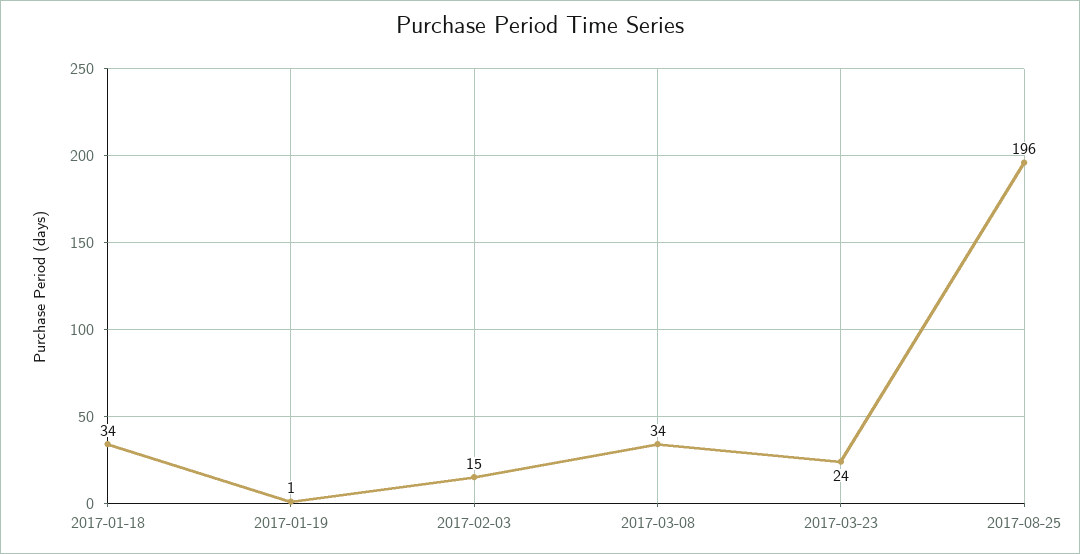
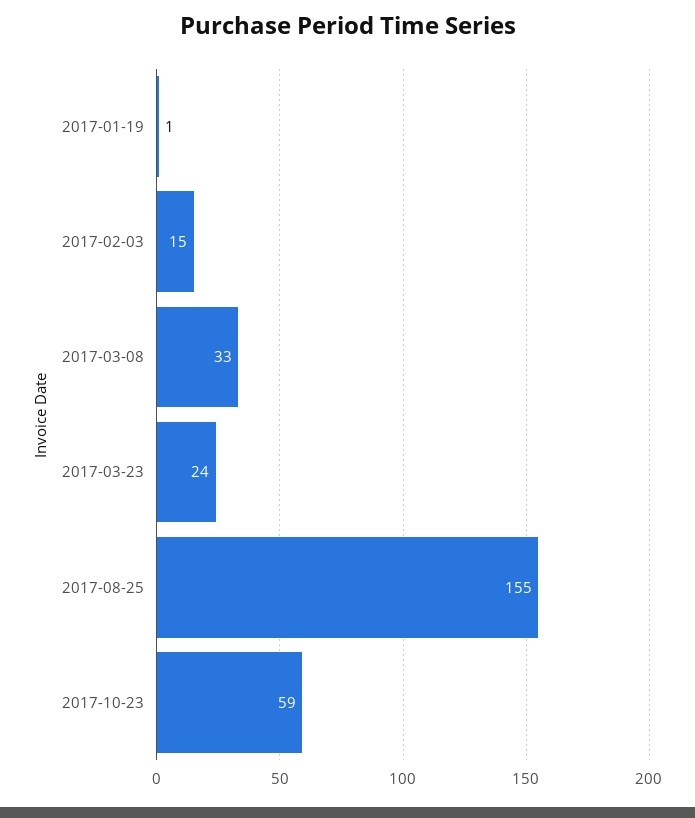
2017-01-18: 34 -> none
2017-03-08: 34 -> 33
2017-08-25: 196 -> 155
2017-10-23: none -> 59

